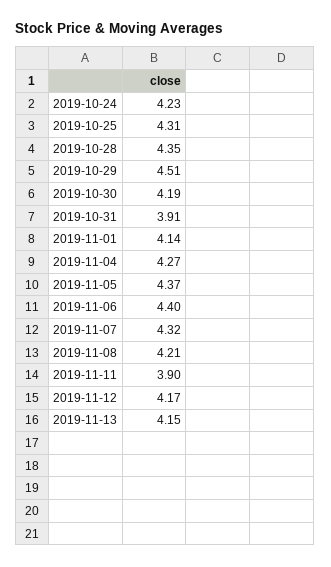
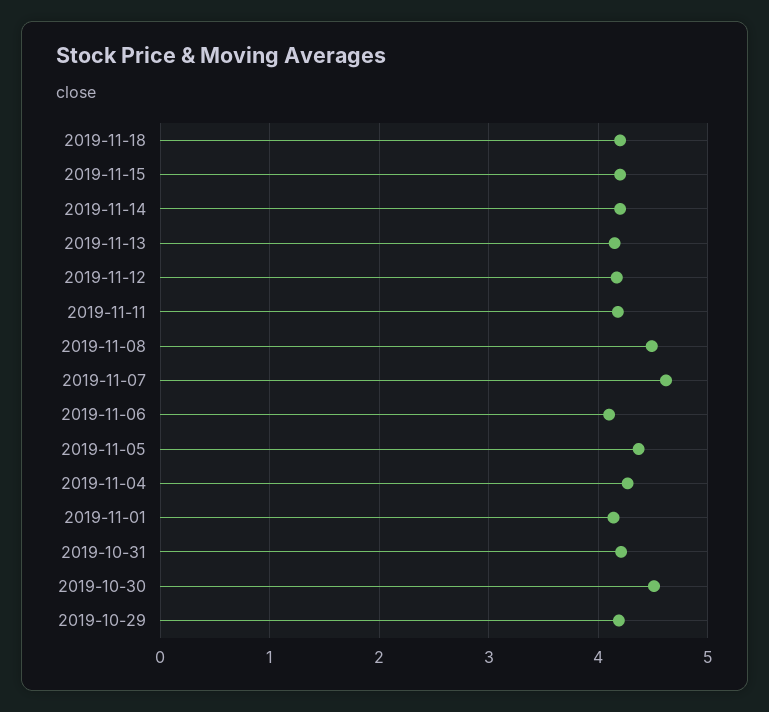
2019-10-24: 4.23 -> none
2019-10-25: 4.31 -> none
2019-10-28: 4.35 -> none
2019-10-29: 4.51 -> 4.2
2019-10-30: 4.19 -> 4.5
2019-10-31: 3.91 -> 4.2
2019-11-06: 4.4 -> 4.1
2019-11-07: 4.32 -> 4.6
2019-11-08: 4.21 -> 4.5
2019-11-11: 3.9 -> 4.2
2019-11-18: none -> 4.2
2019-11-15: none -> 4.2
2019-11-14: none -> 4.2

